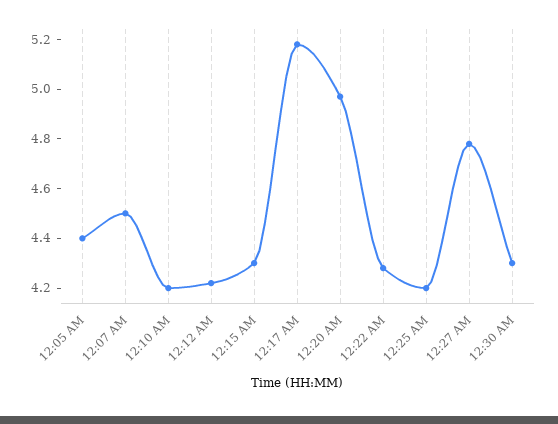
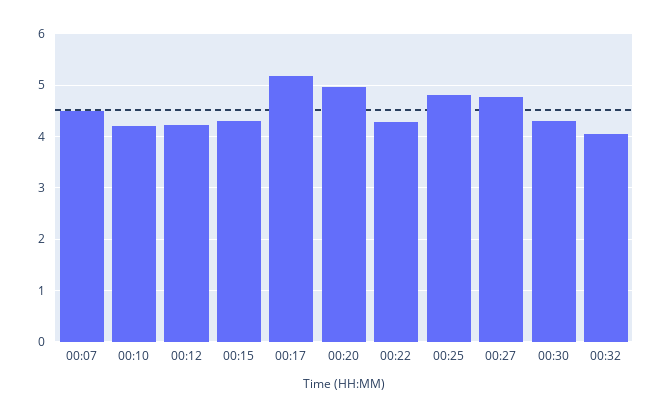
12:05 AM: 4.4 -> none
12:25 AM: 4.2 -> 4.8
00:32: none -> 4

